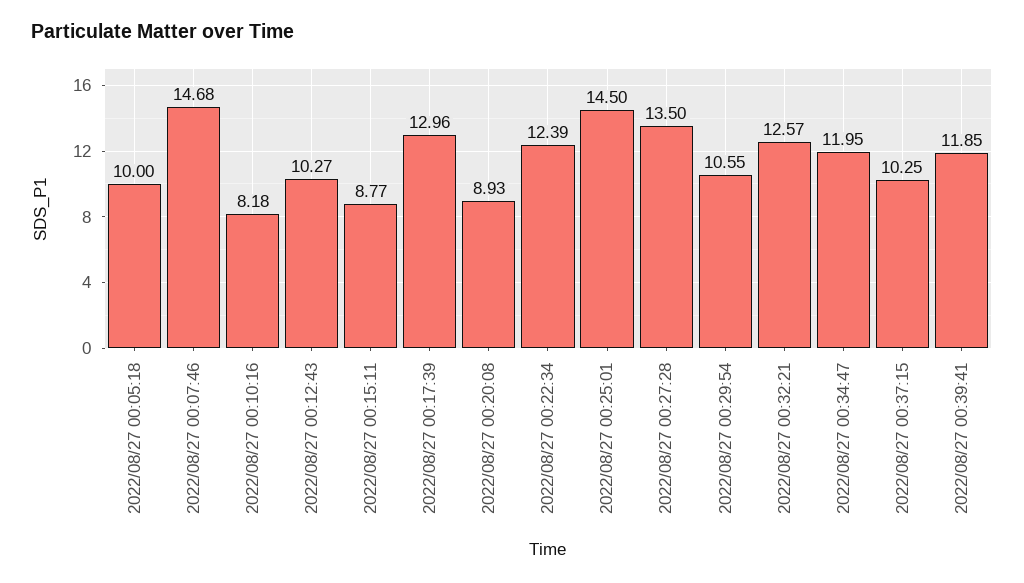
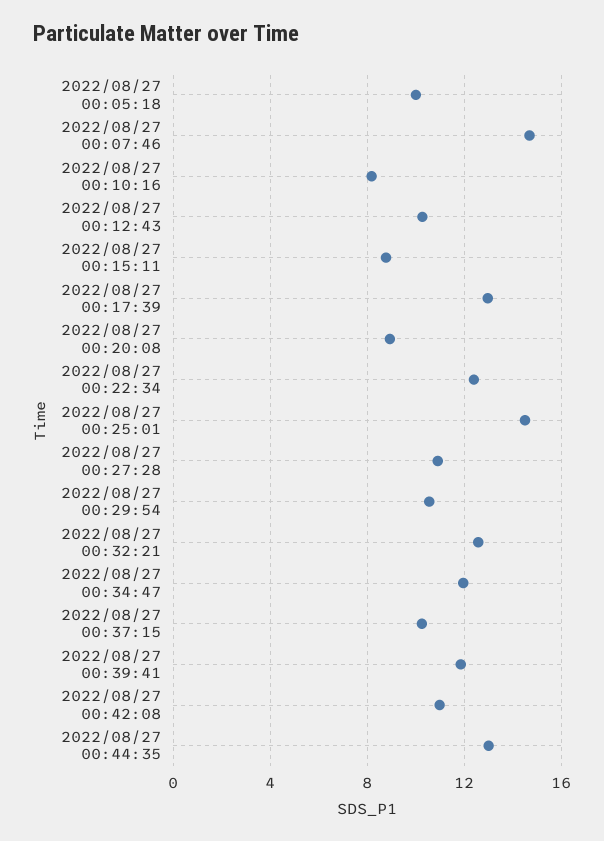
2022/08/27 00:27:28: 13.5 -> 11
2022/08/27 00:42:08: none -> 11
2022/08/27 00:44:35: none -> 13

